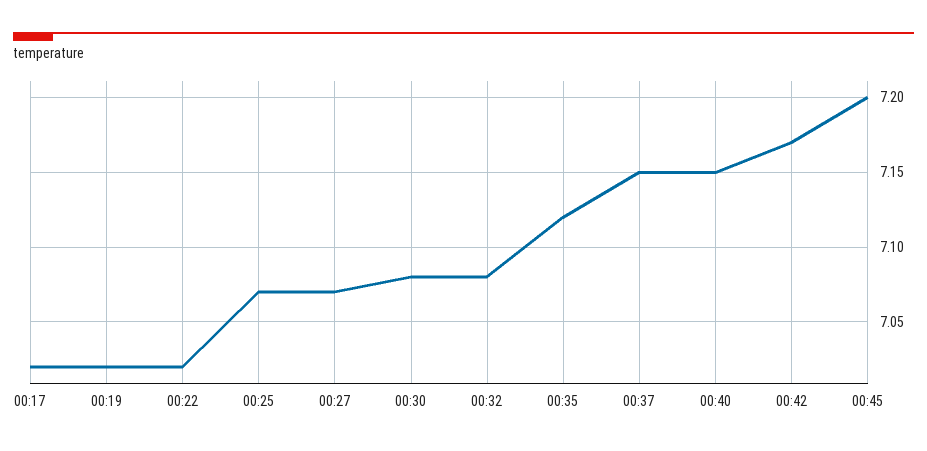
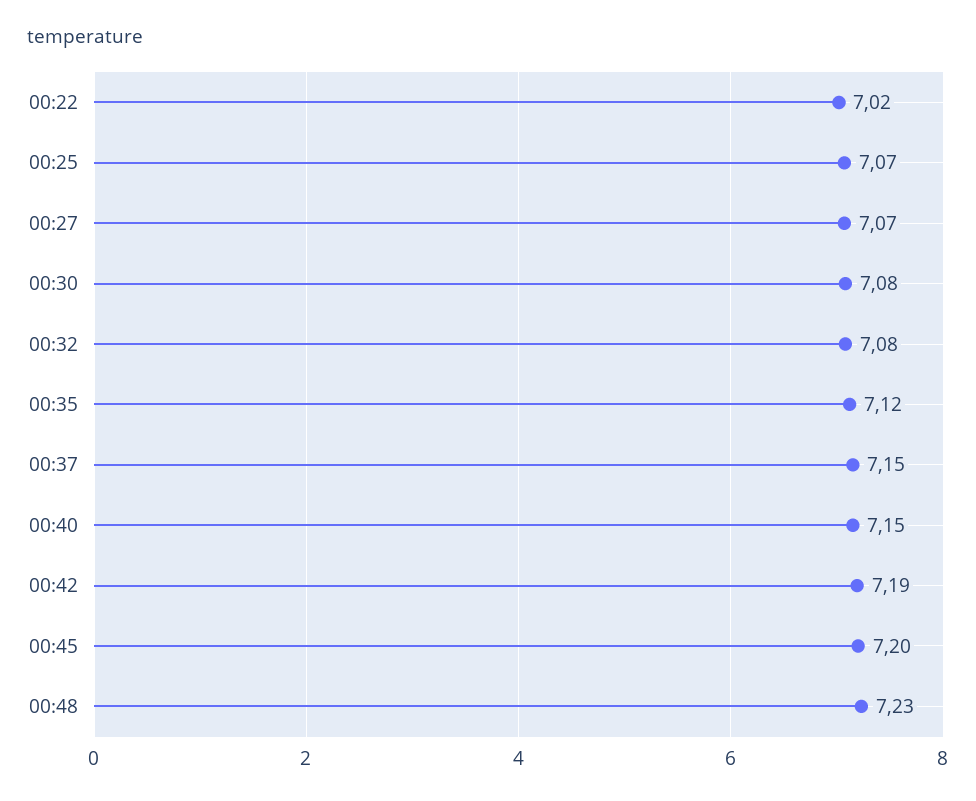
00:17: 7.02 -> none
00:19: 7.02 -> none
00:42: 7.17 -> 7.19
00:48: none -> 7.23

